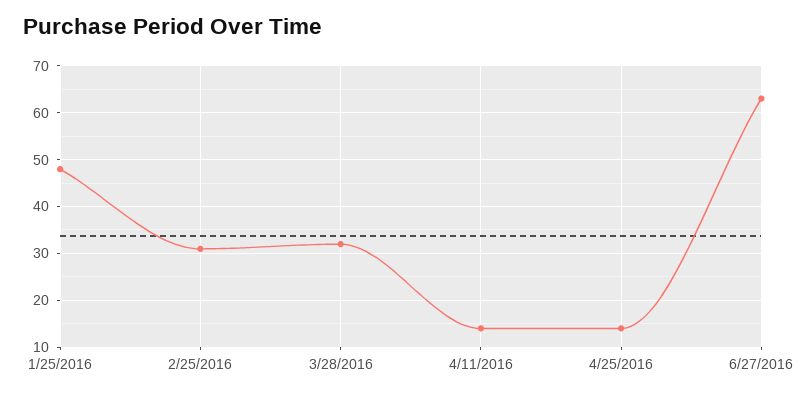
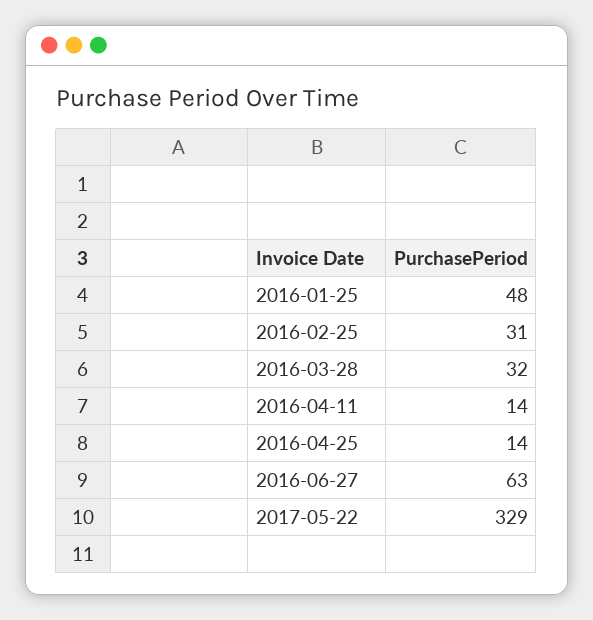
2017-05-22: none -> 329

